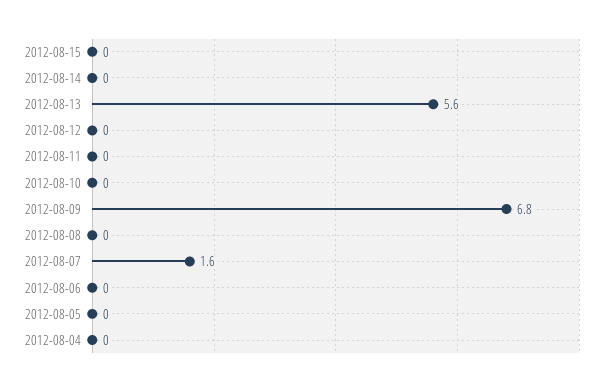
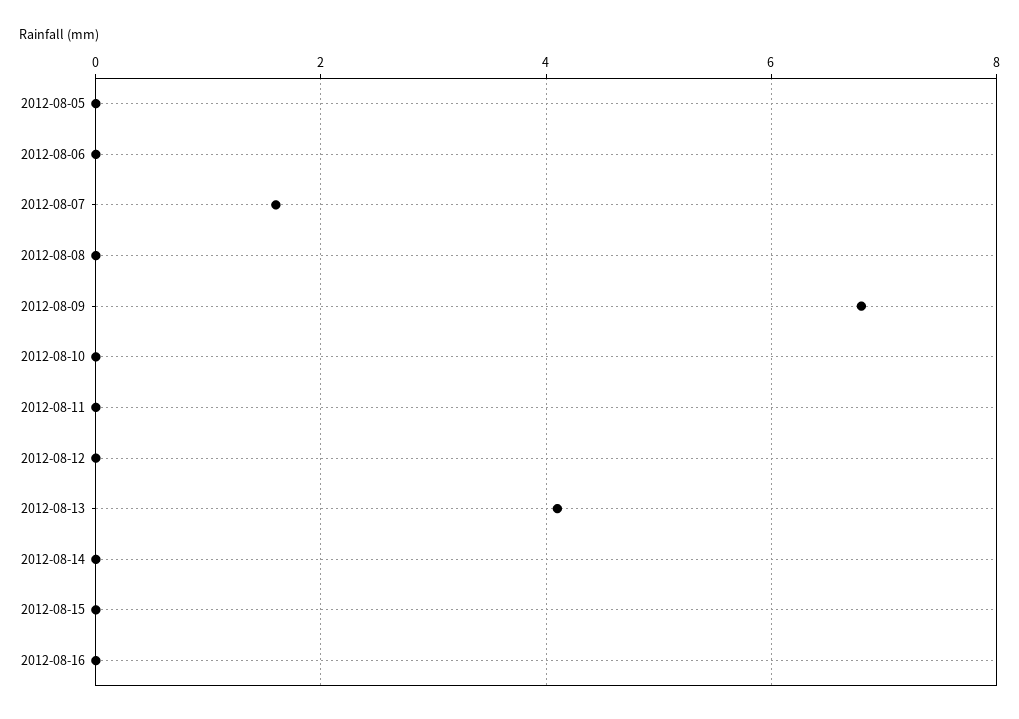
2012-08-13: 5.6 -> 4
2012-08-04: 0 -> none
2012-08-16: none -> 0

